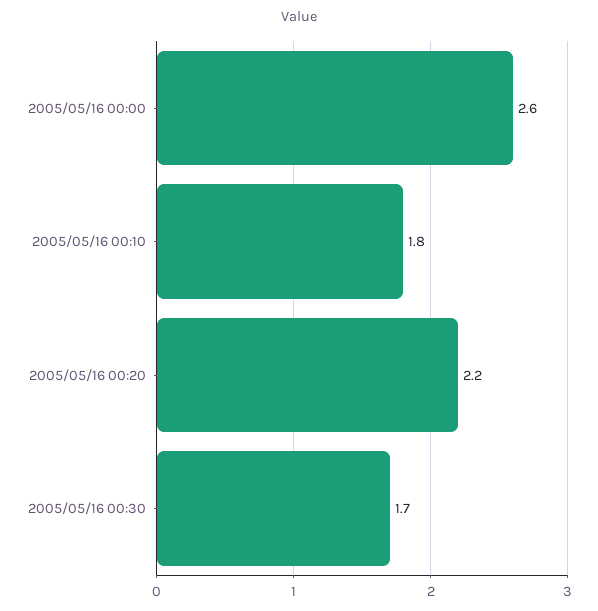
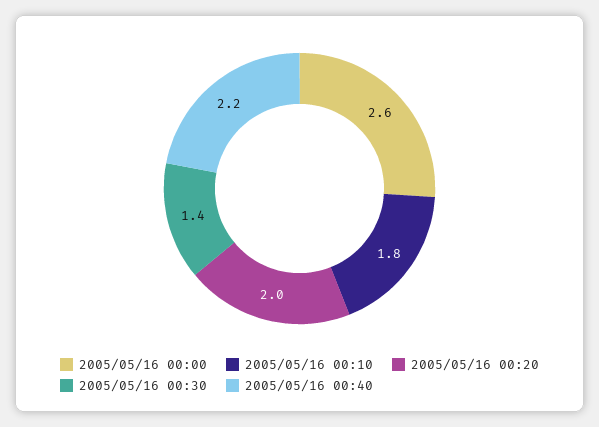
2005/05/16 00:20: 2.2 -> 2
2005/05/16 00:30: 1.7 -> 1.4
2005/05/16 00:40: none -> 2.2

